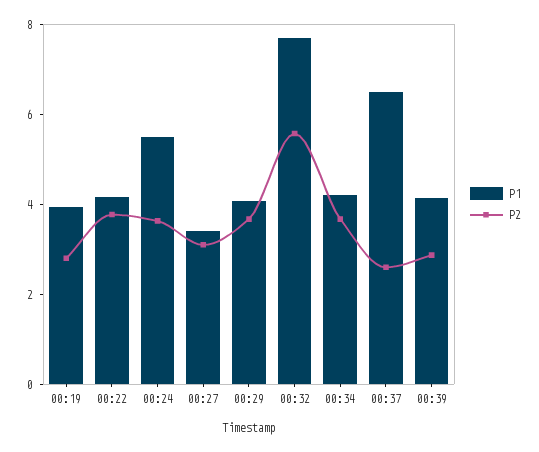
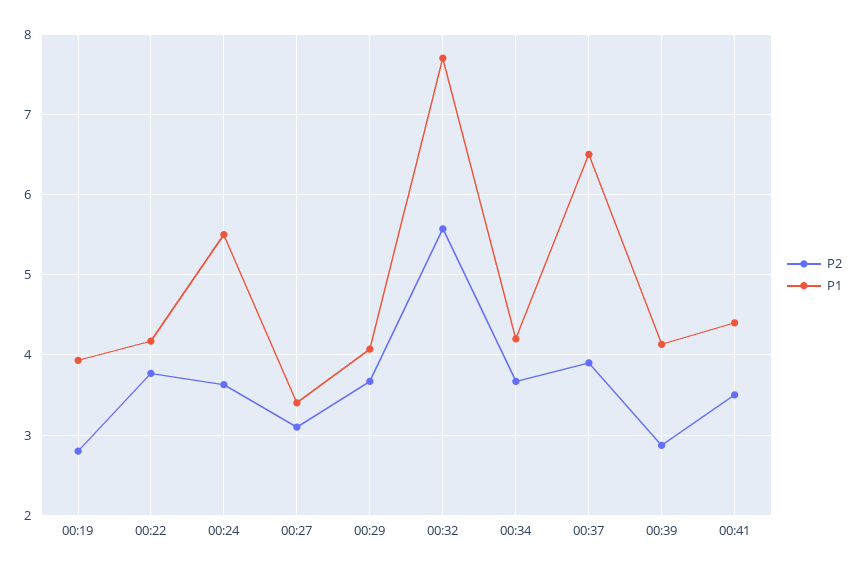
P2, 00:37: 2.5 -> 3.9
P2, 00:41: none -> 3.5
P1, 00:41: none -> 4.4

